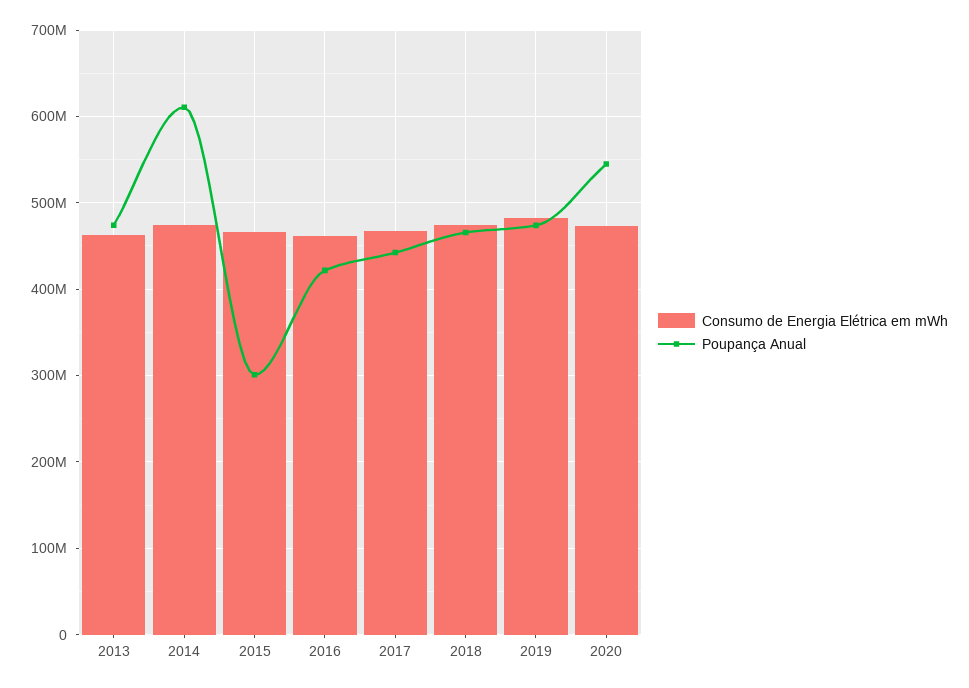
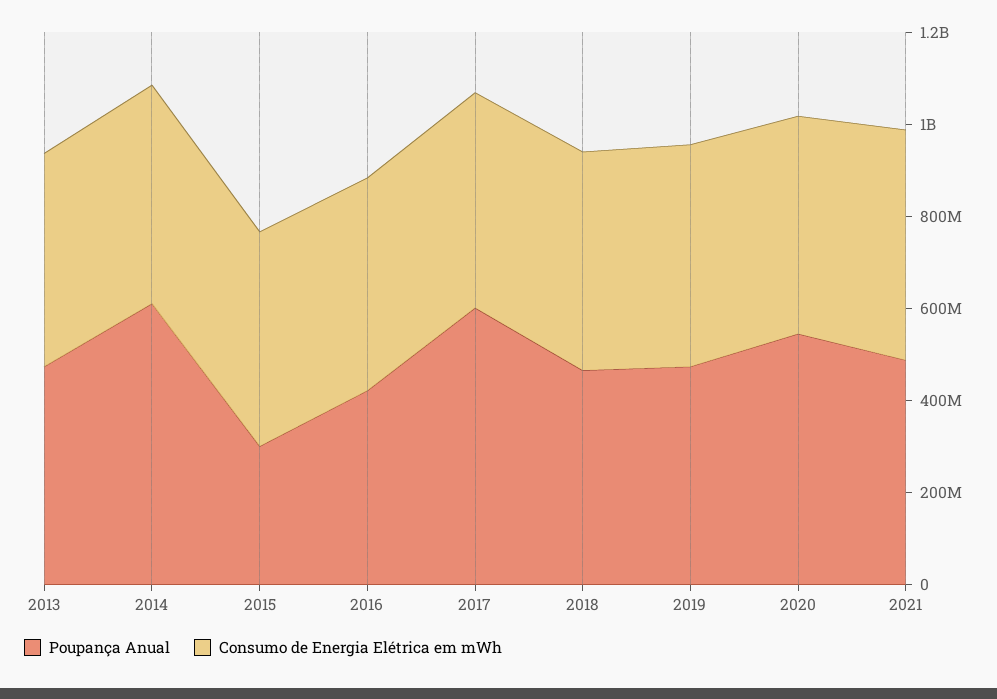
Poupança Anual, 2017: 440000000 -> 600000000
Poupança Anual, 2021: none -> 500000000
Consumo de Energia Elétrica em mWh, 2021: none -> 500000000

